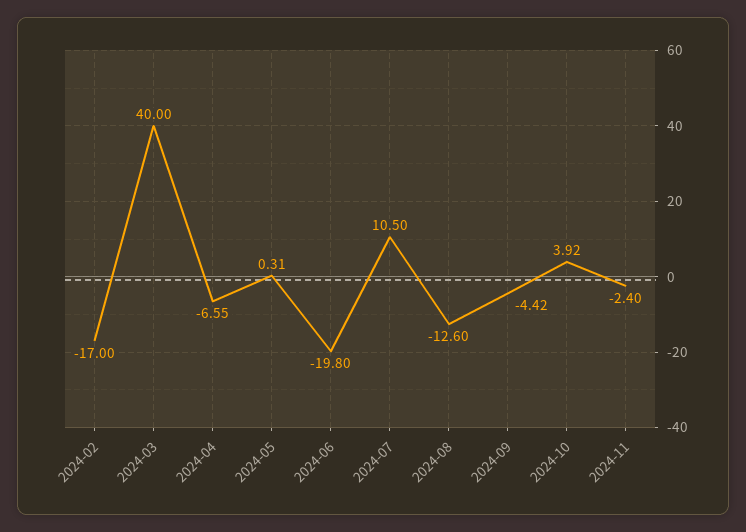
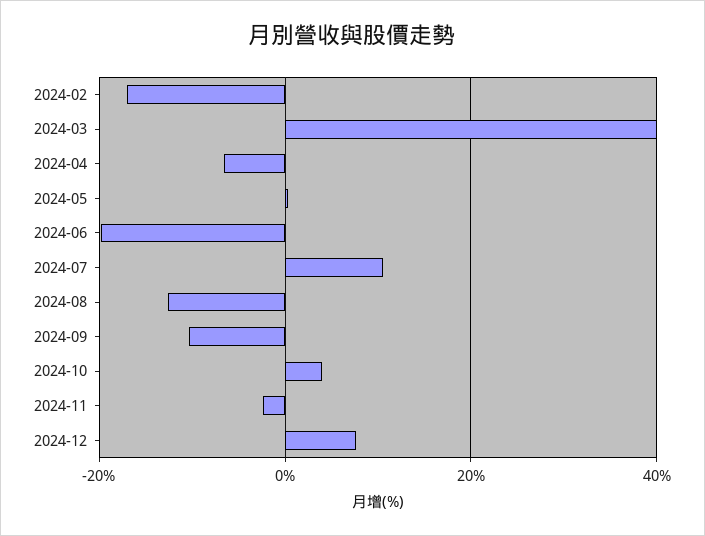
2024-09: -4.42 -> -10
2024-12: none -> 8

